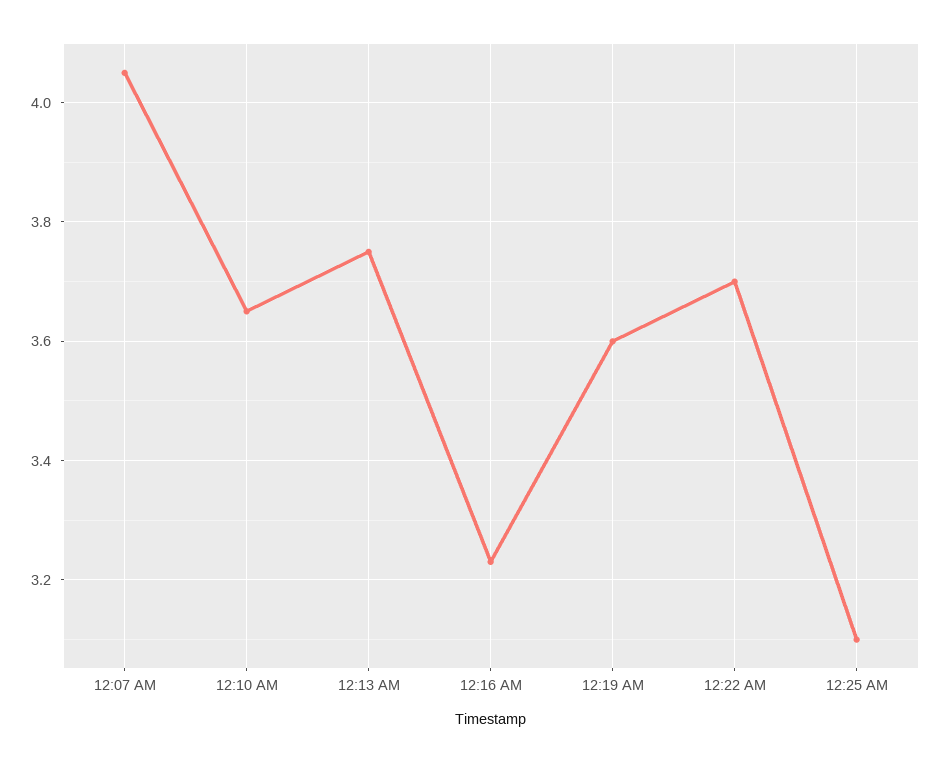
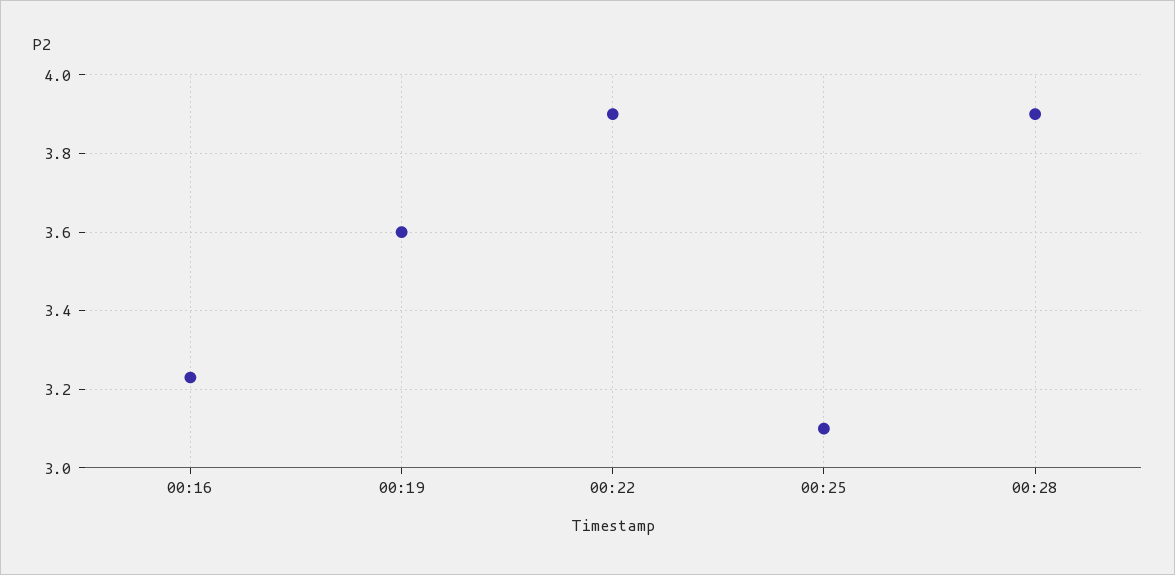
12:07 AM: 4.05 -> none
12:10 AM: 3.65 -> none
12:13 AM: 3.75 -> none
12:22 AM: 3.7 -> 3.9
00:28: none -> 3.9

